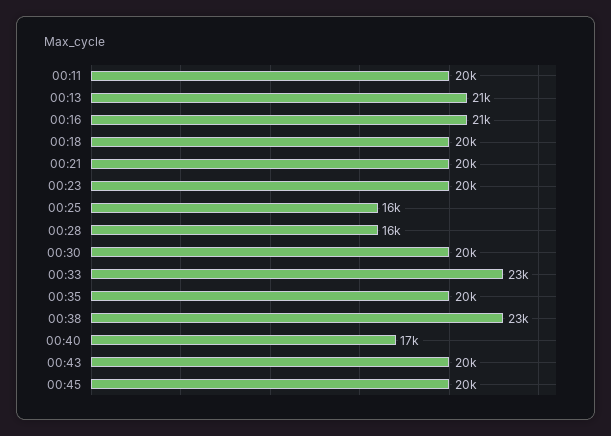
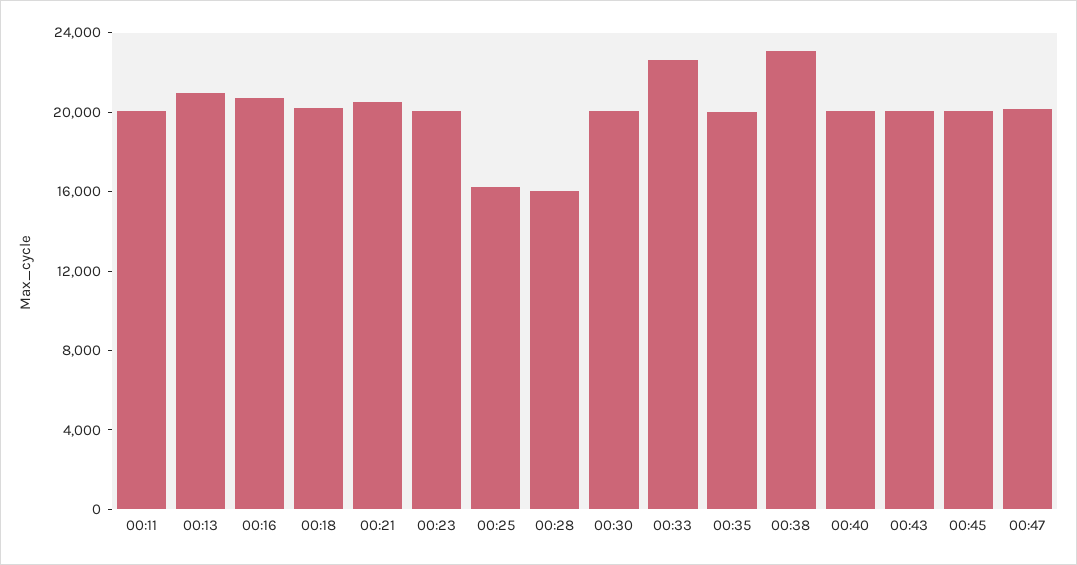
00:40: 17000 -> 20000
00:47: none -> 20000

